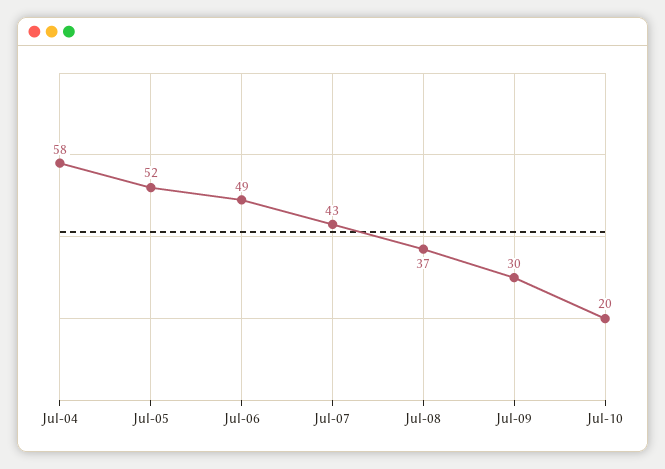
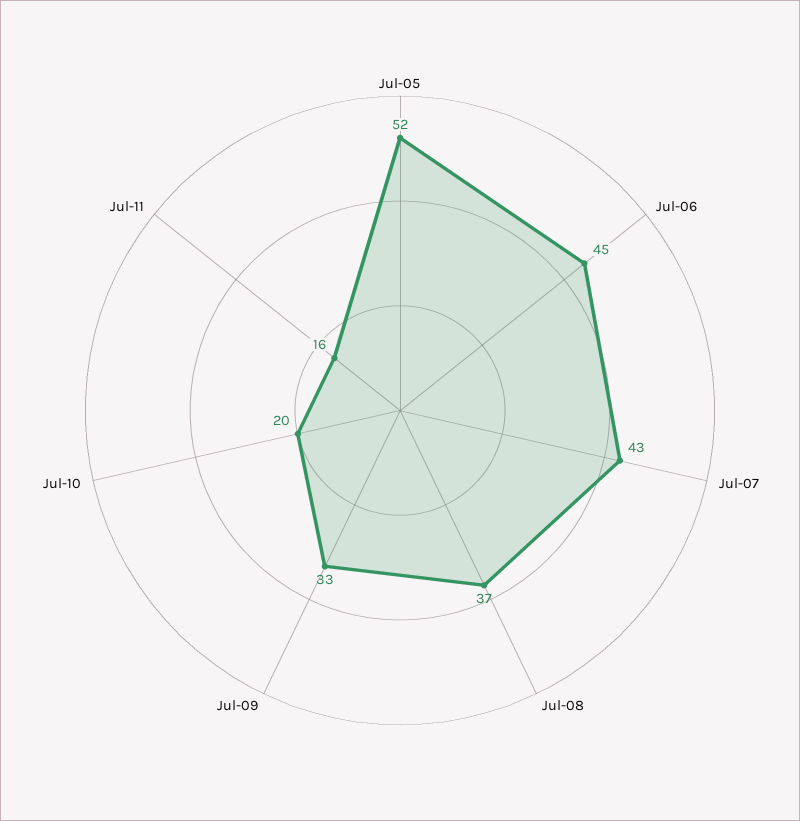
Jul-04: 58 -> none
Jul-06: 49 -> 45
Jul-09: 30 -> 33
Jul-11: none -> 16

